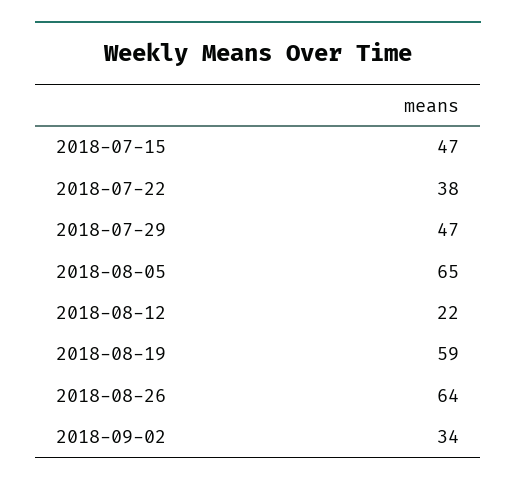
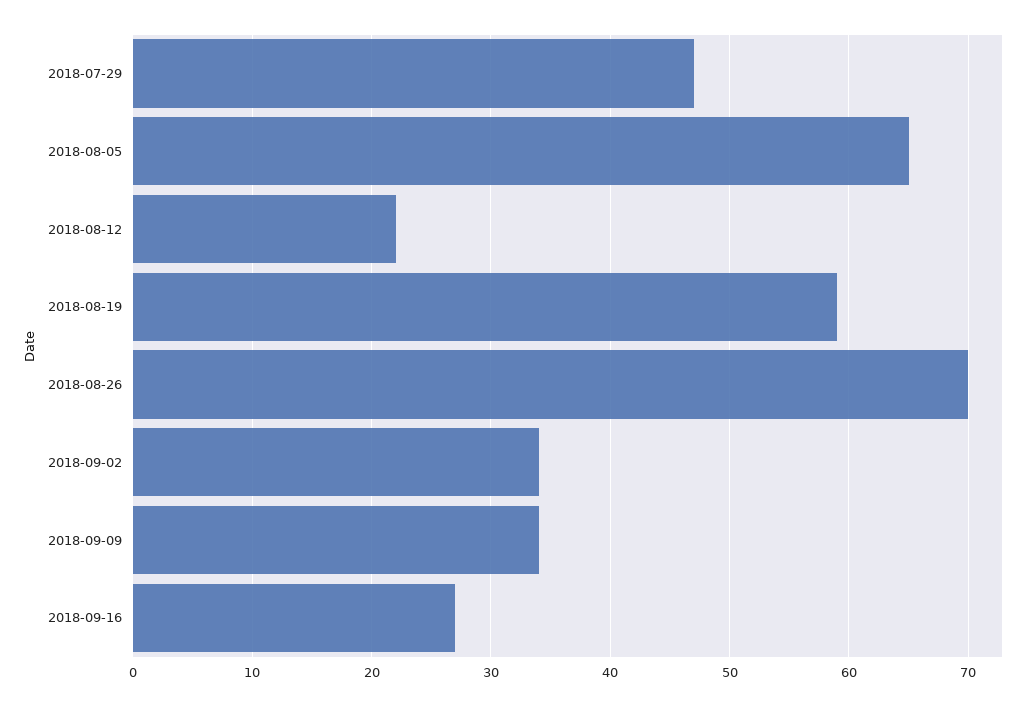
2018-07-15: 47 -> none
2018-07-22: 38 -> none
2018-08-26: 64 -> 70
2018-09-09: none -> 34
2018-09-16: none -> 27

